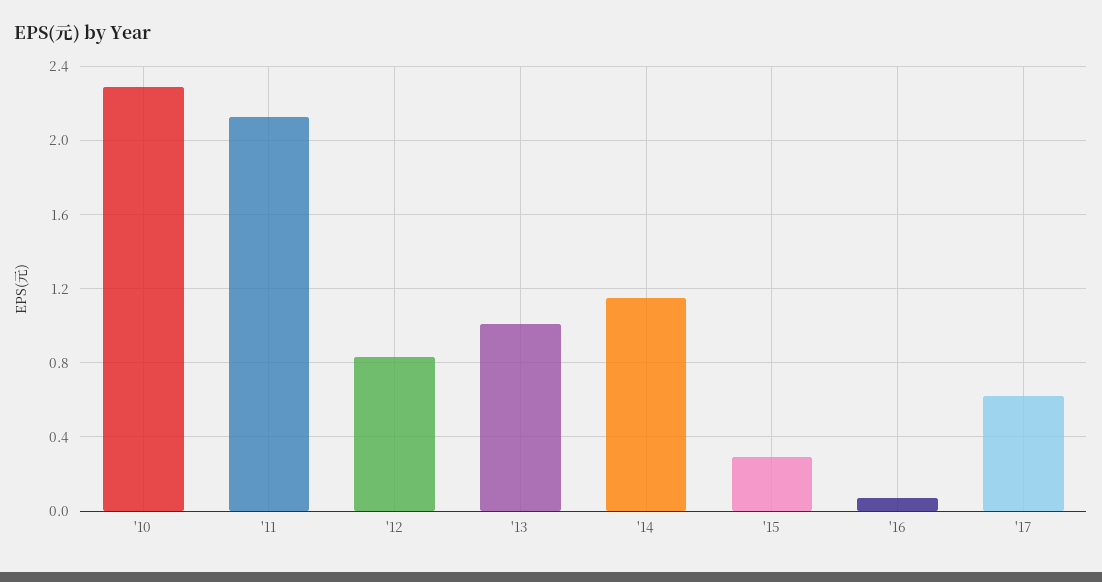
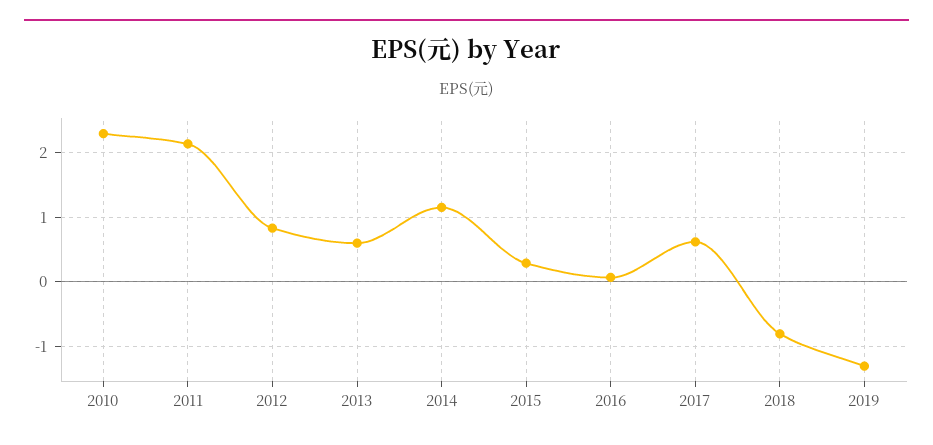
'13: 1 -> 0.6
2018: none -> -0.8
2019: none -> -1.3

